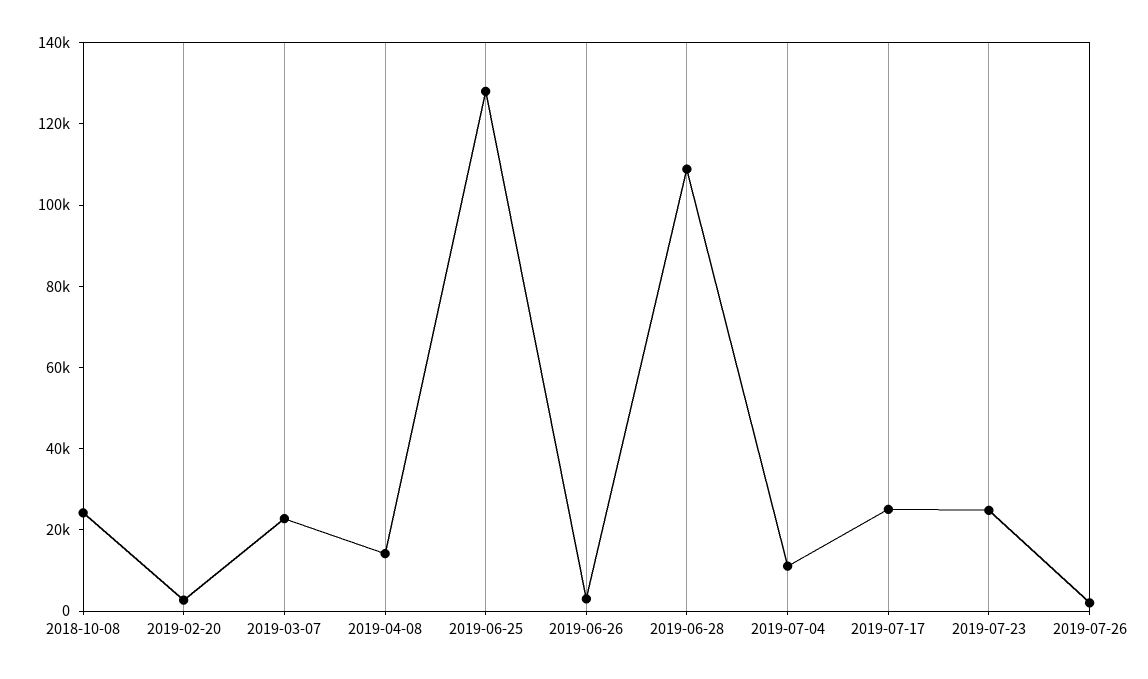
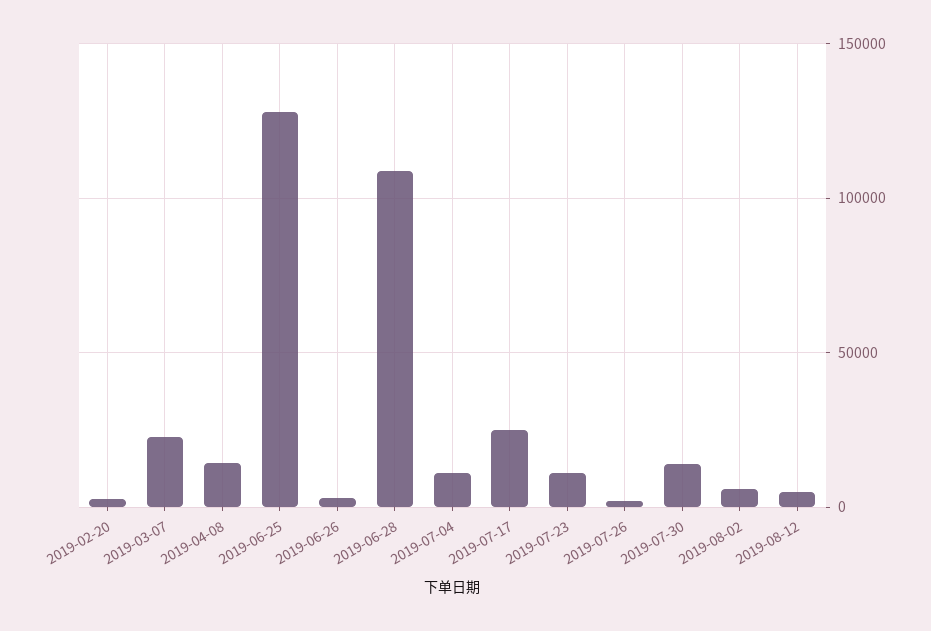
2018-10-08: 25000 -> none
2019-07-23: 25000 -> 10000
2019-07-30: none -> 15000
2019-08-02: none -> 5000
2019-08-12: none -> 5000

